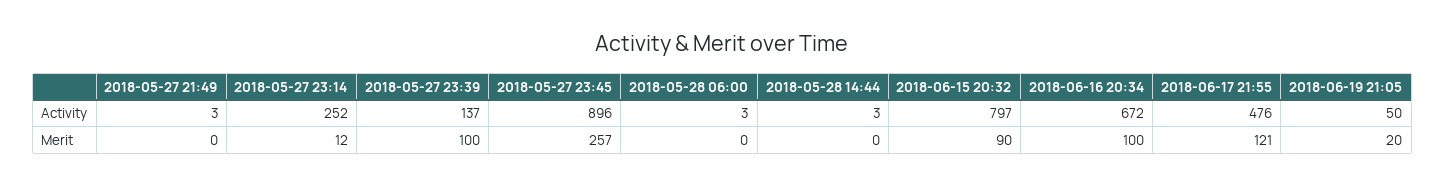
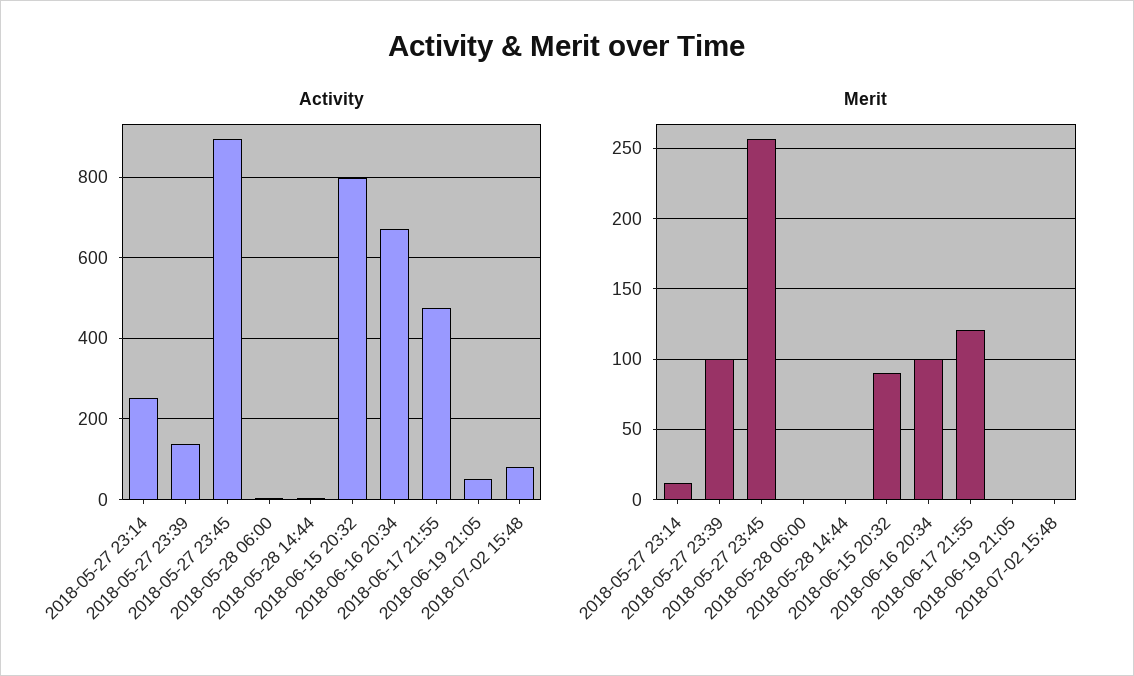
Activity, 2018-05-27 21:49: 3 -> none
Merit, 2018-05-27 21:49: 0 -> none
Merit, 2018-06-19 21:05: 20 -> 0
Activity, 2018-07-02 15:48: none -> 80
Merit, 2018-07-02 15:48: none -> 0

